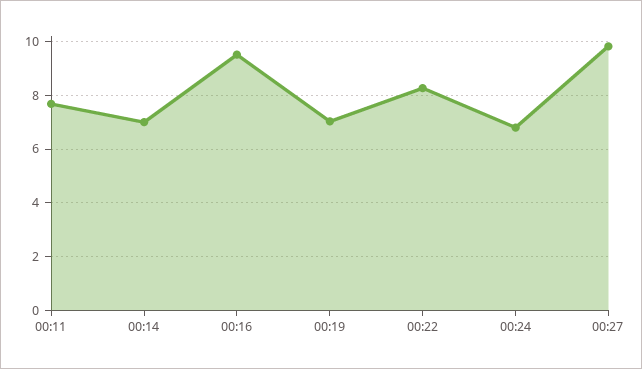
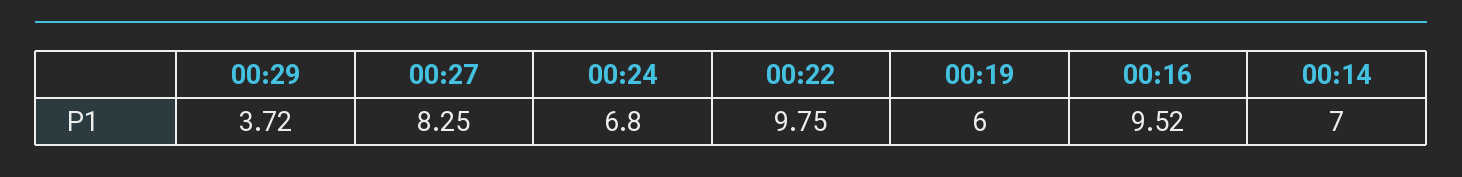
00:11: 7.75 -> none
00:19: 7 -> 6
00:22: 8.25 -> 9.75
00:27: 9.75 -> 8.25
00:29: none -> 3.72

